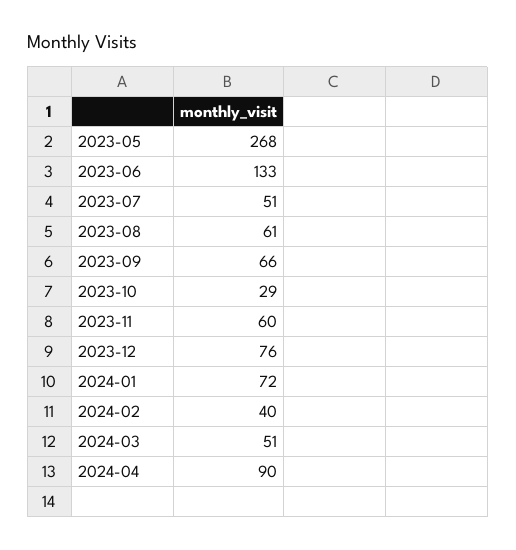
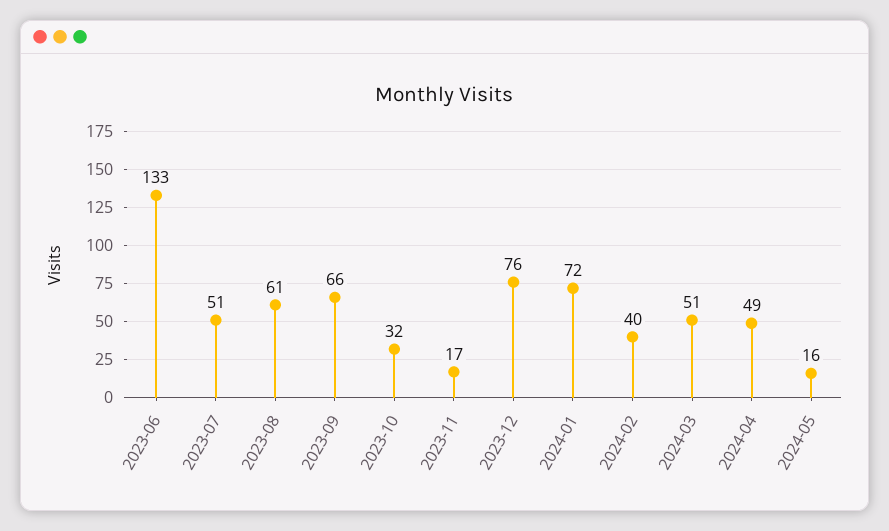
2023-05: 268 -> none
2023-10: 29 -> 32
2023-11: 60 -> 17
2024-04: 90 -> 49
2024-05: none -> 16

